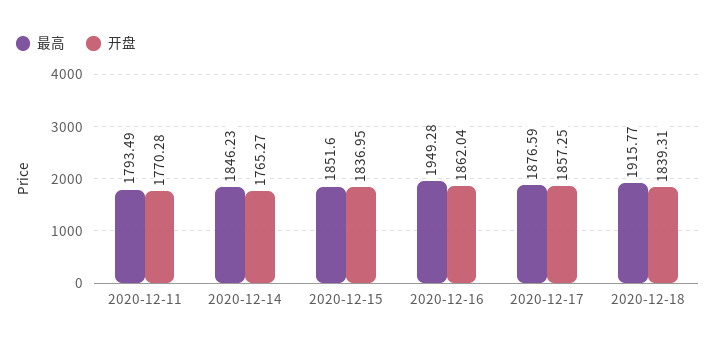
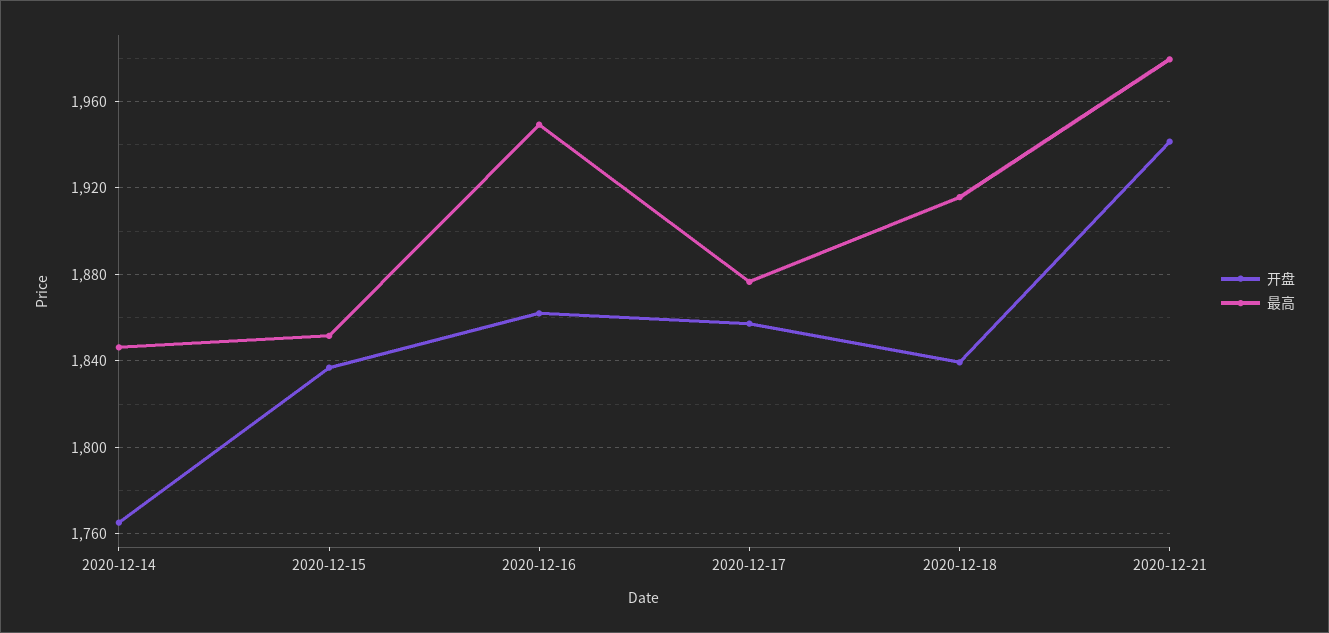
最高, 2020-12-11: 1793.49 -> none
开盘, 2020-12-11: 1770.28 -> none
开盘, 2020-12-21: none -> 1940
最高, 2020-12-21: none -> 1980

